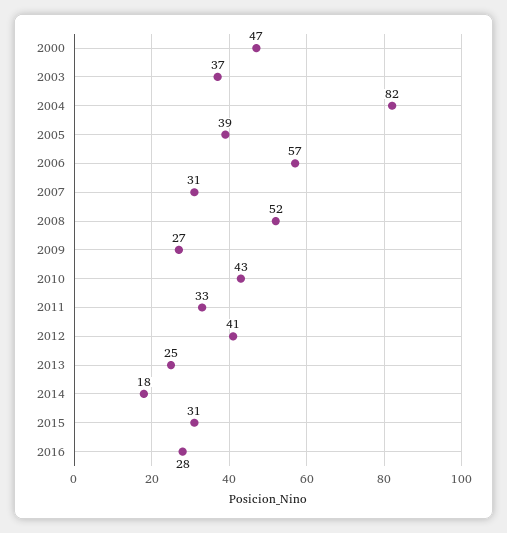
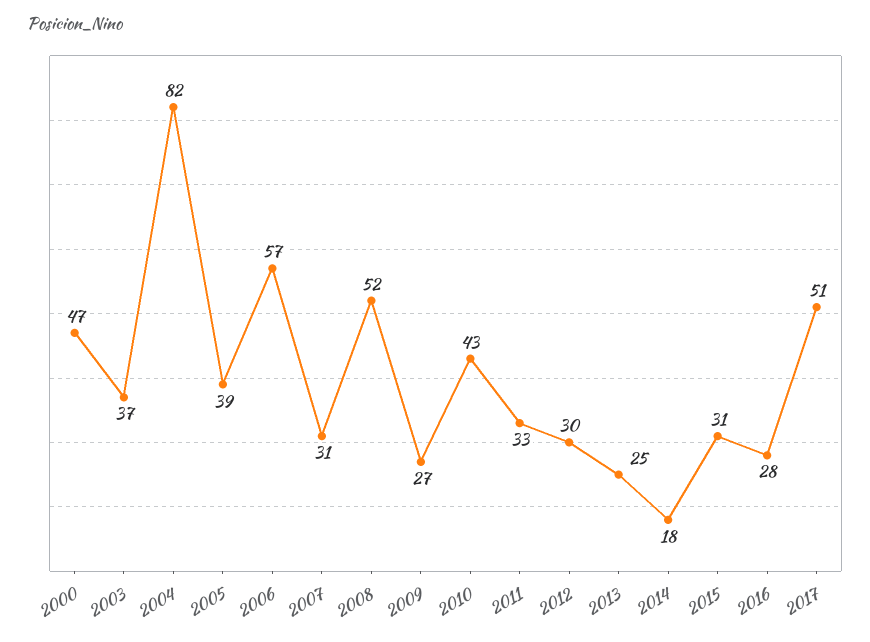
2012: 41 -> 30
2017: none -> 51

